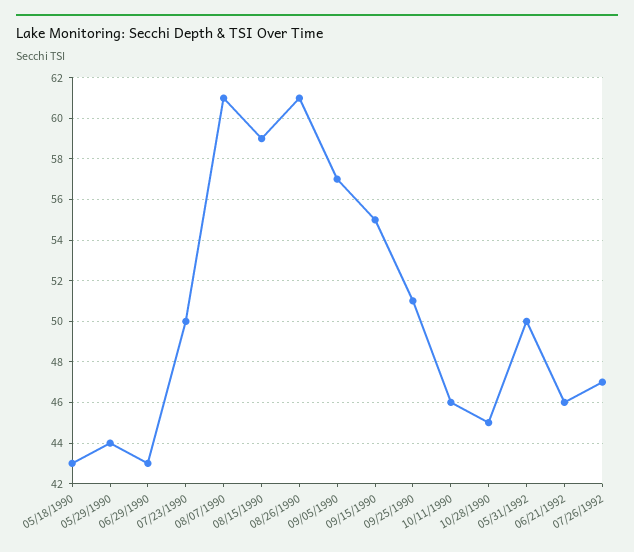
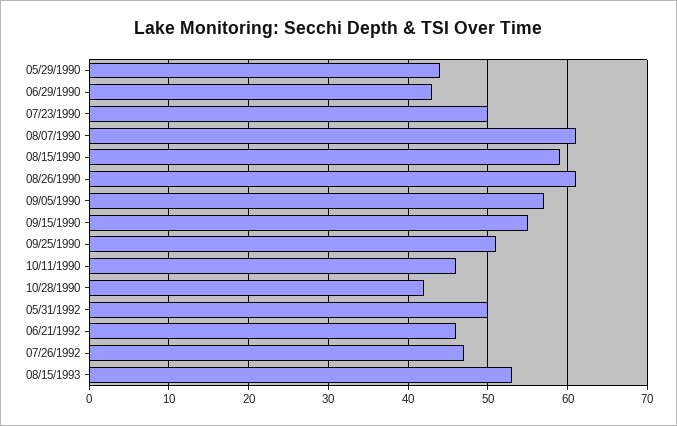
05/18/1990: 43 -> none
10/28/1990: 45 -> 42
08/15/1993: none -> 53

